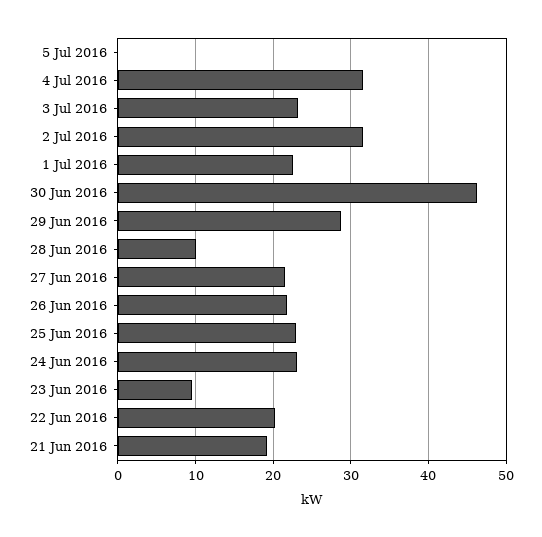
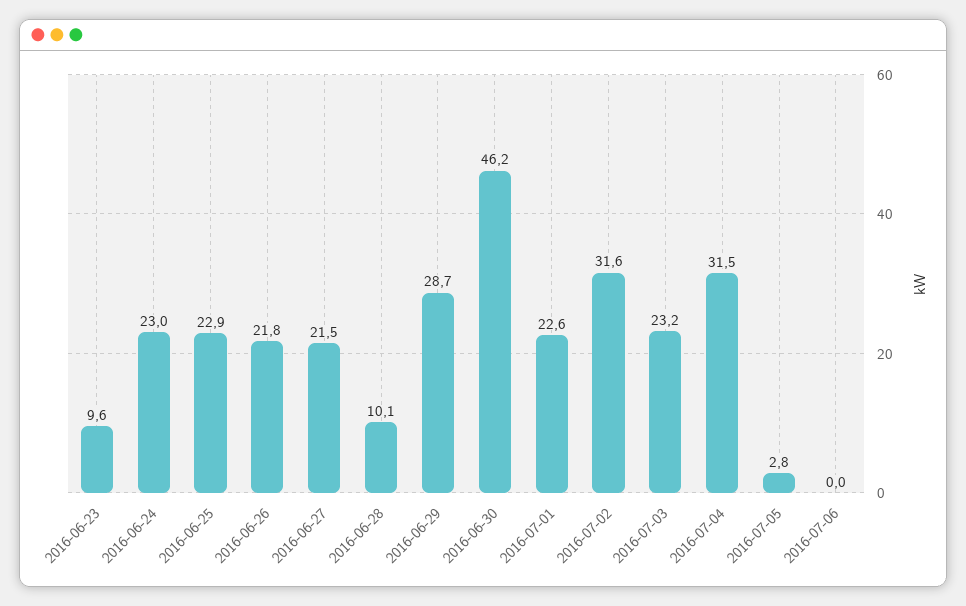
5 Jul 2016: 0 -> 2.8
22 Jun 2016: 20 -> none
21 Jun 2016: 19 -> none
2016-07-06: none -> 0

